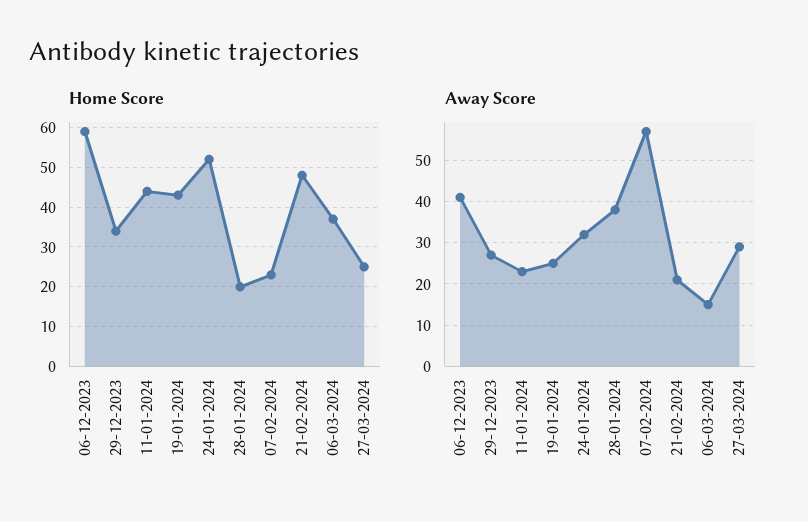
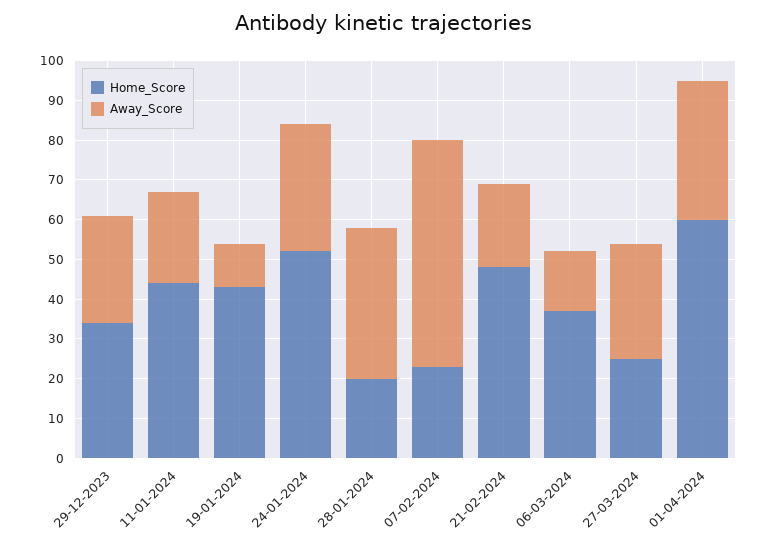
Home Score, 06-12-2023: 60 -> none
Away Score, 06-12-2023: 40 -> none
Away Score, 19-01-2024: 25 -> 10
Home Score, 01-04-2024: none -> 60
Away Score, 01-04-2024: none -> 35

